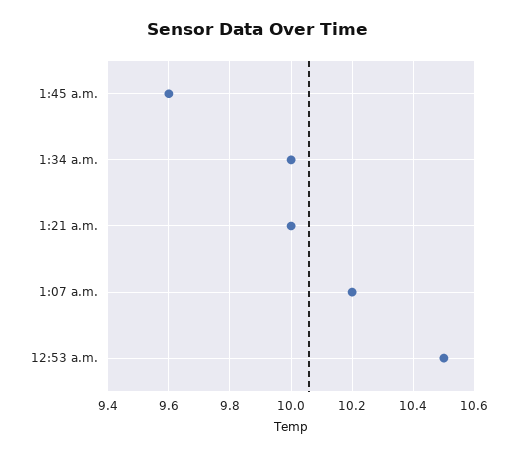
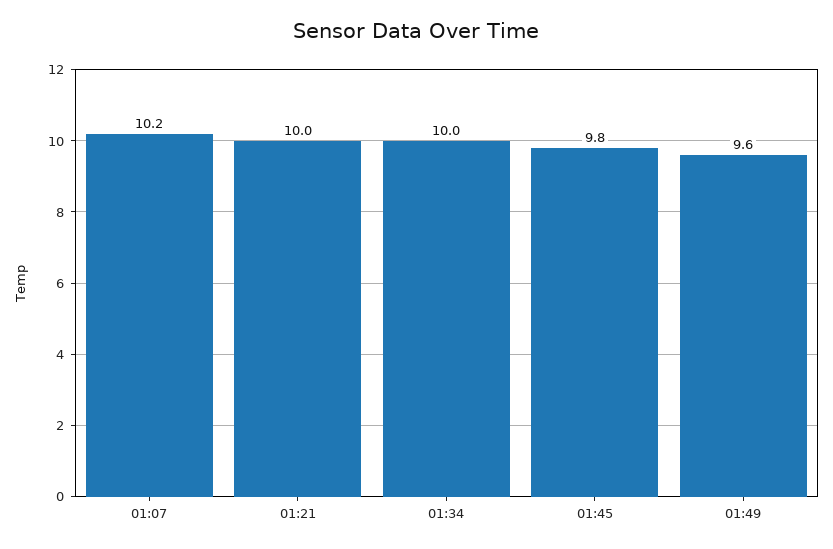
1:45 a.m.: 9.6 -> 9.8
12:53 a.m.: 10.5 -> none
01:49: none -> 9.6

